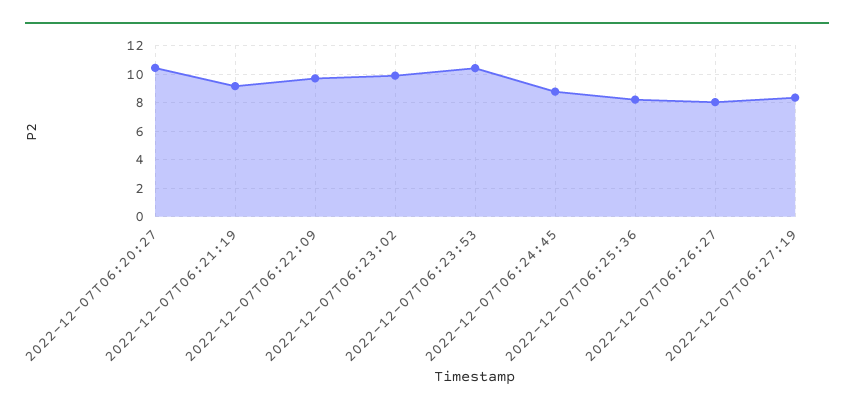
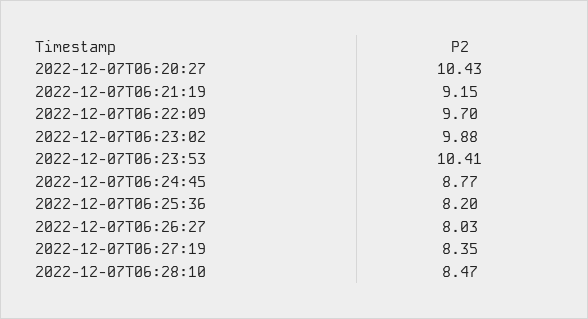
2022-12-07T06:28:10: none -> 8.47

